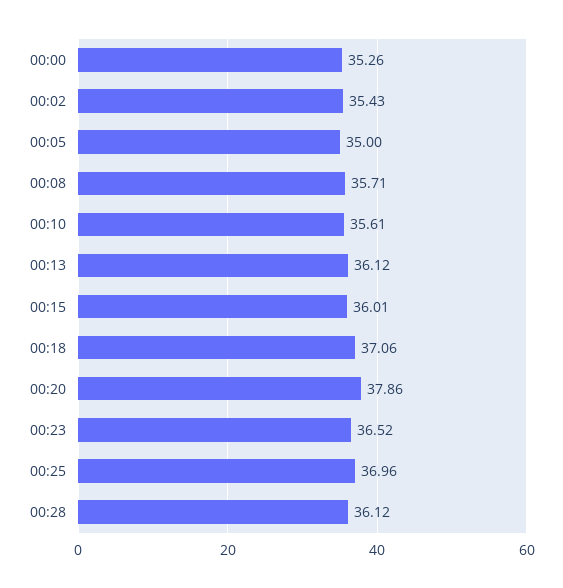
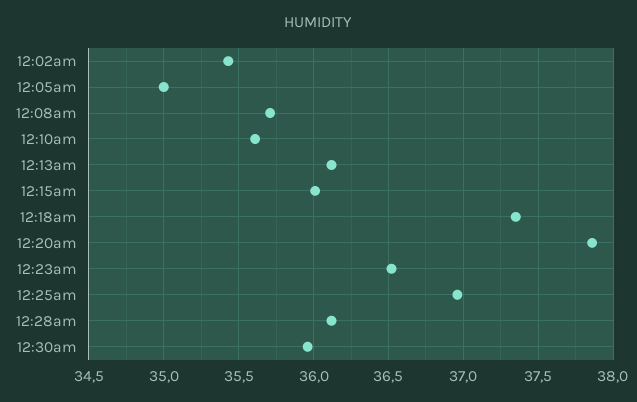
00:00: 35.26 -> none
00:18: 37.06 -> 37.35
12:30am: none -> 35.95

